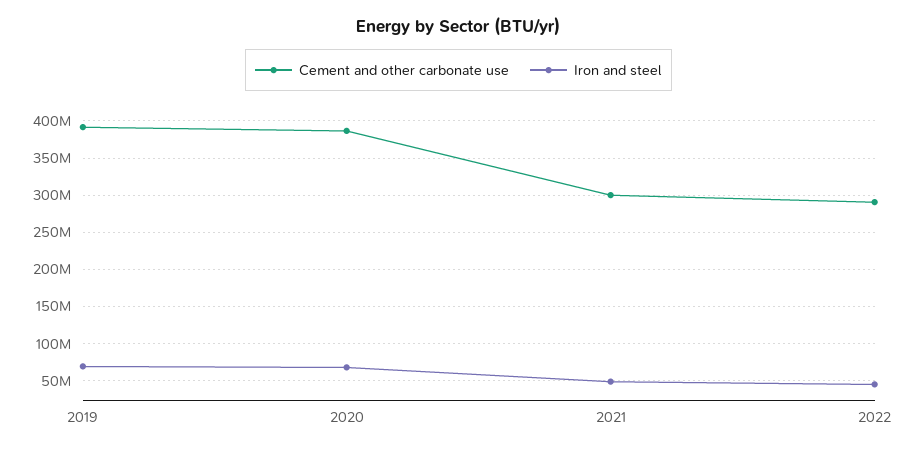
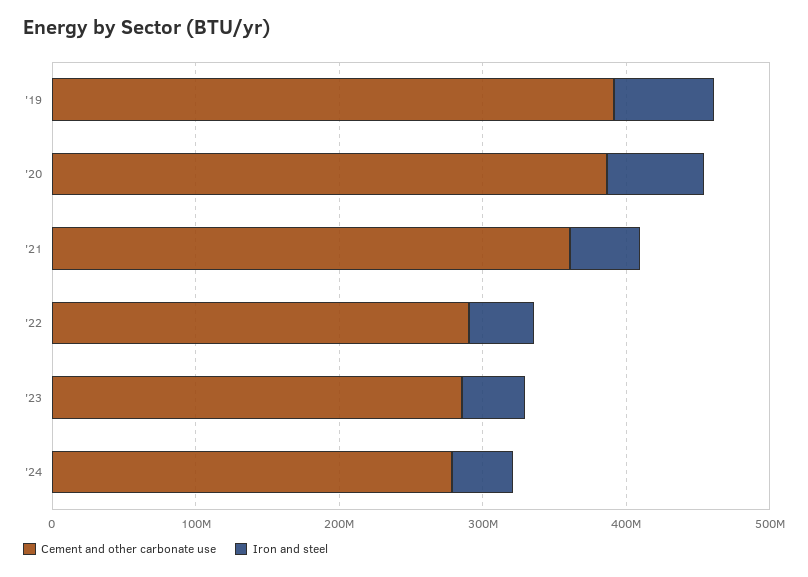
Cement and other carbonate use, 2021: 300000000 -> 360000000
Cement and other carbonate use, '23: none -> 280000000
Iron and steel, '23: none -> 40000000
Cement and other carbonate use, '24: none -> 280000000
Iron and steel, '24: none -> 40000000

